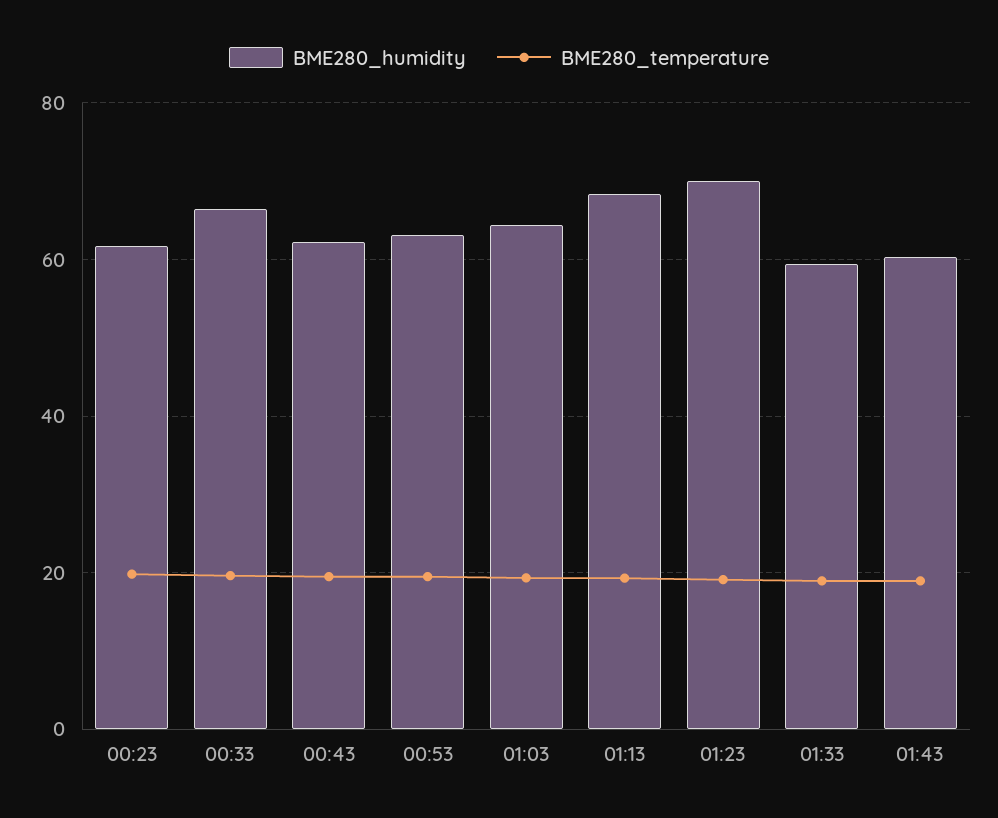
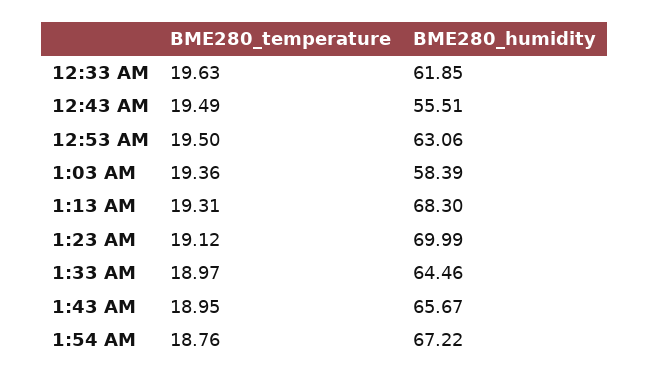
BME280_humidity, 00:23: 62 -> none
BME280_temperature, 00:23: 20 -> none
BME280_humidity, 00:33: 66 -> 61.85
BME280_humidity, 00:43: 62 -> 55.51
BME280_humidity, 01:03: 64 -> 58.39
BME280_humidity, 01:33: 60 -> 64.46
BME280_humidity, 01:43: 60 -> 65.67
BME280_temperature, 1:54 AM: none -> 18.76
BME280_humidity, 1:54 AM: none -> 67.22

